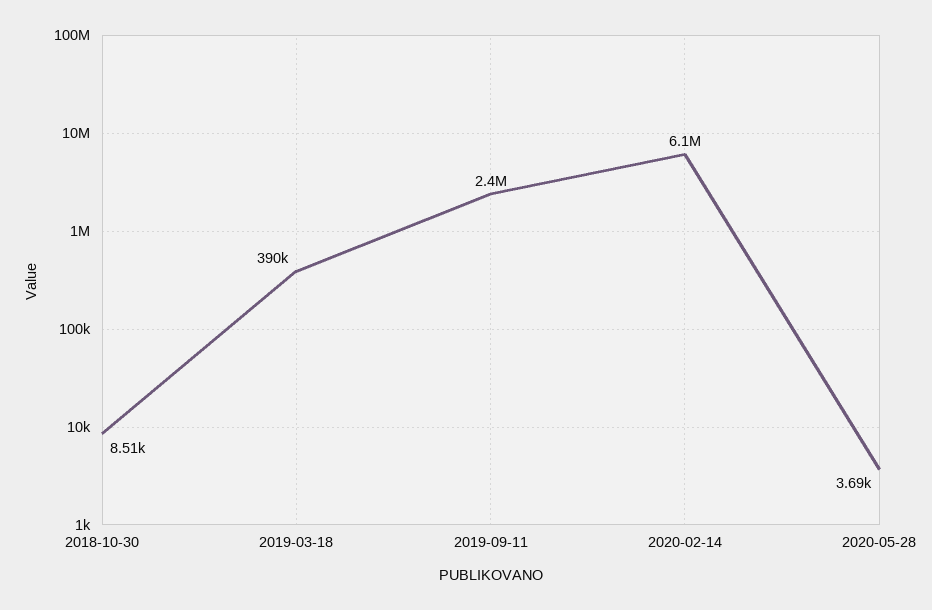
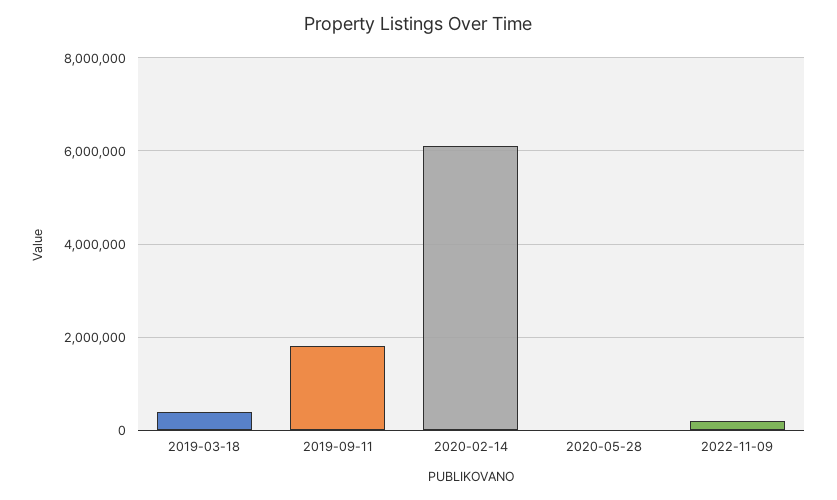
2018-10-30: 8510 -> none
2019-09-11: 2400000 -> 1800000
2022-11-09: none -> 200000

